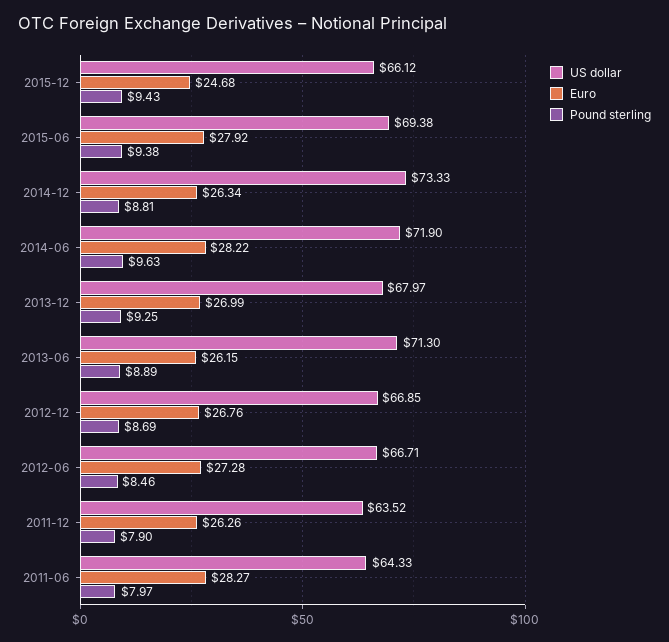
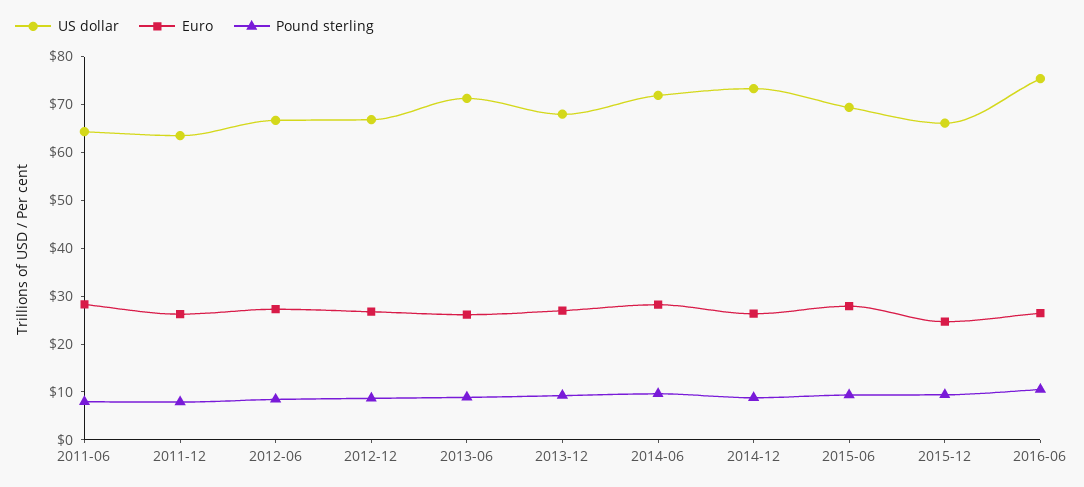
US dollar, 2016-06: none -> 76
Euro, 2016-06: none -> 26
Pound sterling, 2016-06: none -> 10

